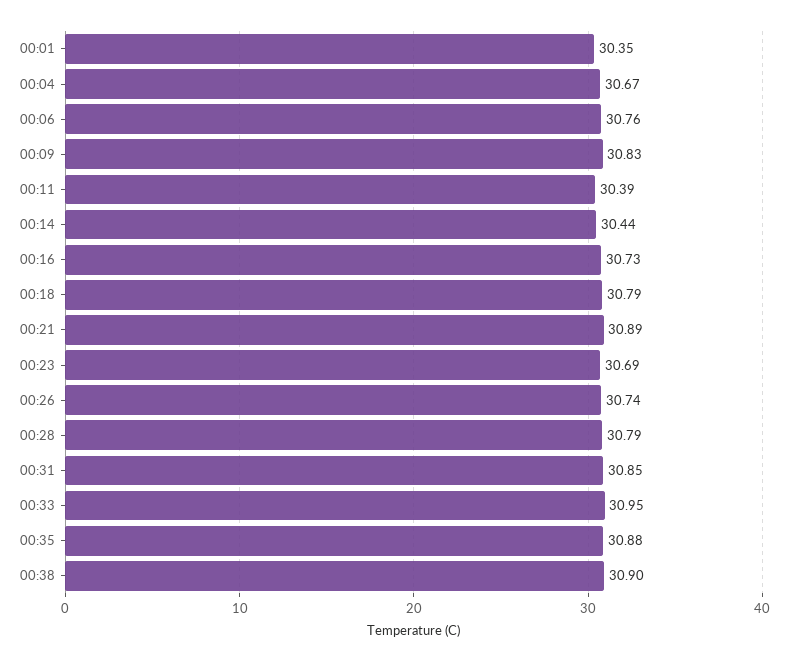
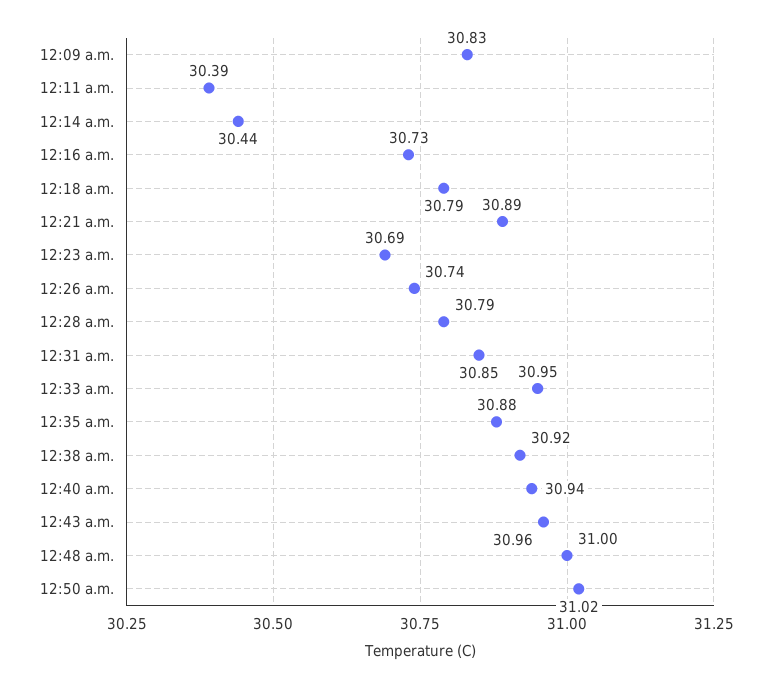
00:01: 30.35 -> none
00:04: 30.67 -> none
00:06: 30.76 -> none
00:38: 30.9 -> 30.92
12:40 a.m.: none -> 30.94
12:43 a.m.: none -> 30.96
12:48 a.m.: none -> 31
12:50 a.m.: none -> 31.02

